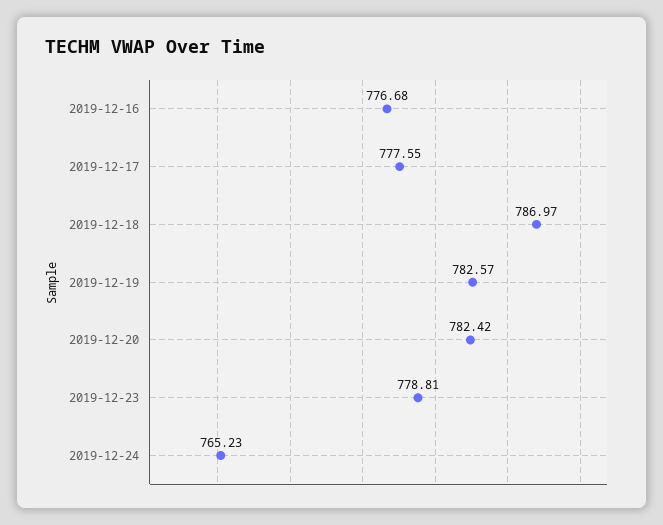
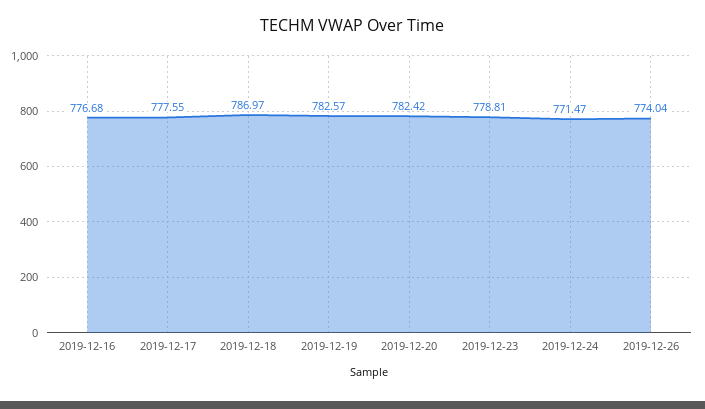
2019-12-24: 765.23 -> 771.47
2019-12-26: none -> 774.04

